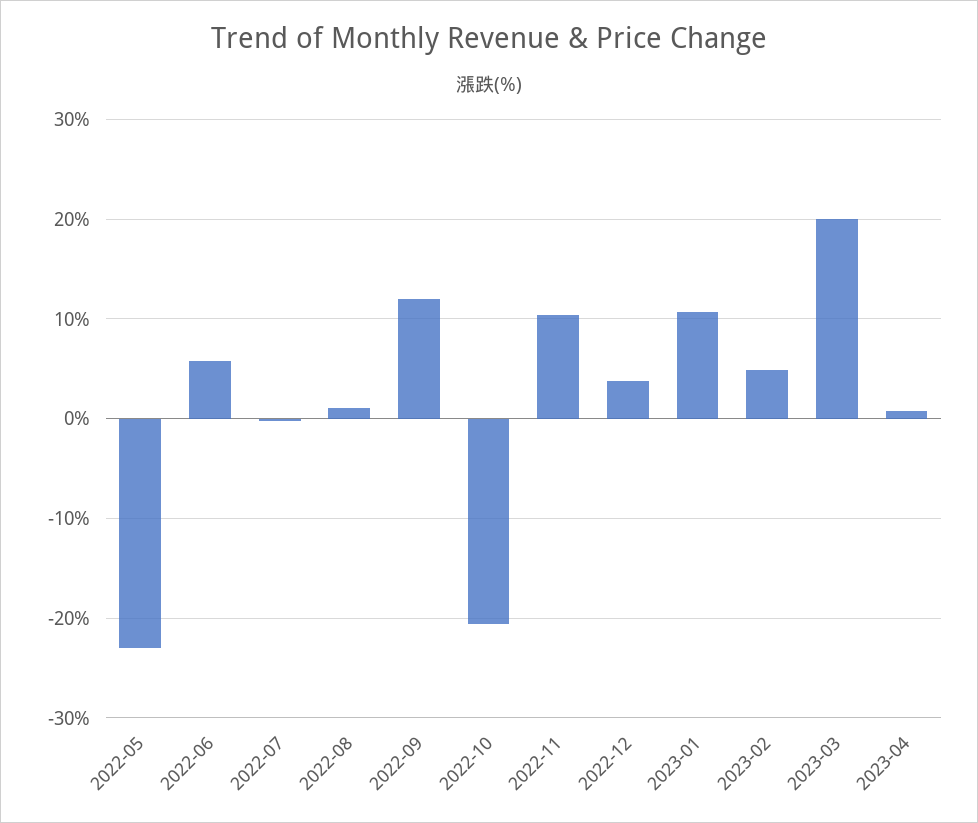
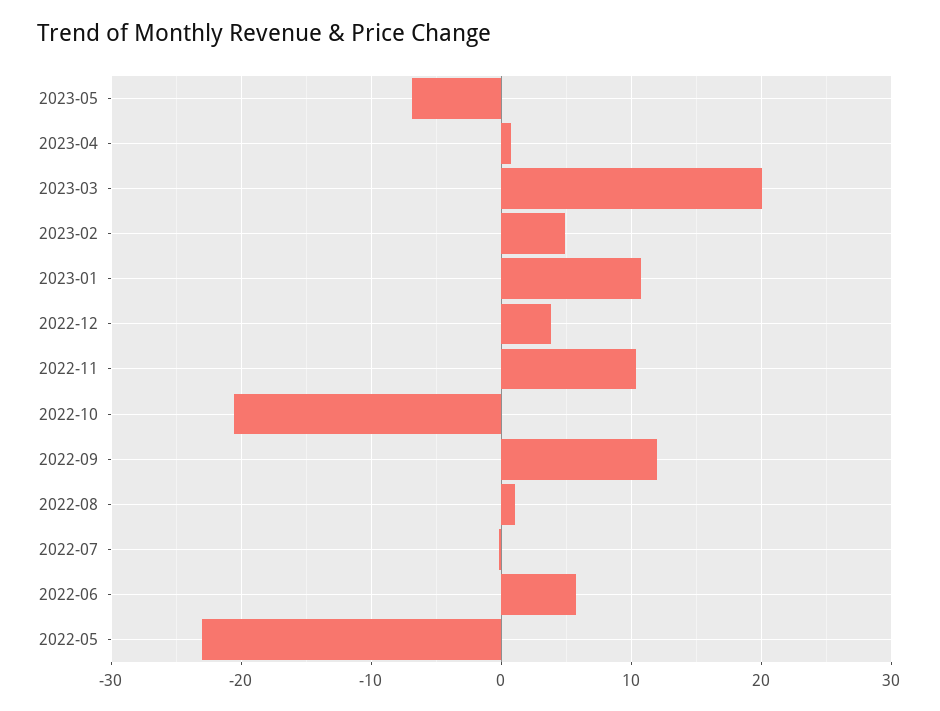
2023-05: none -> -7

